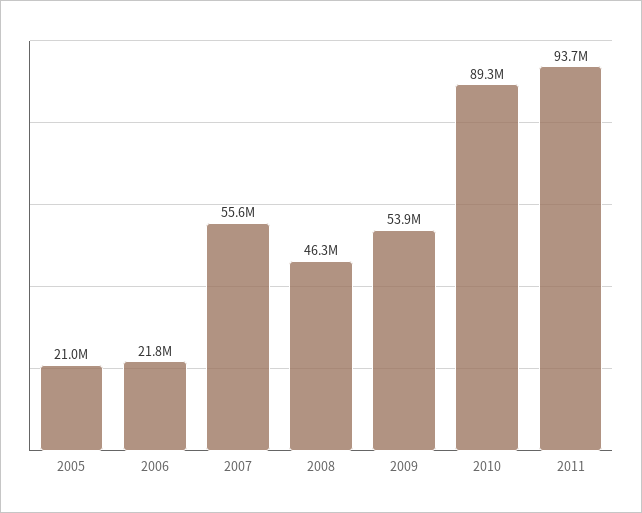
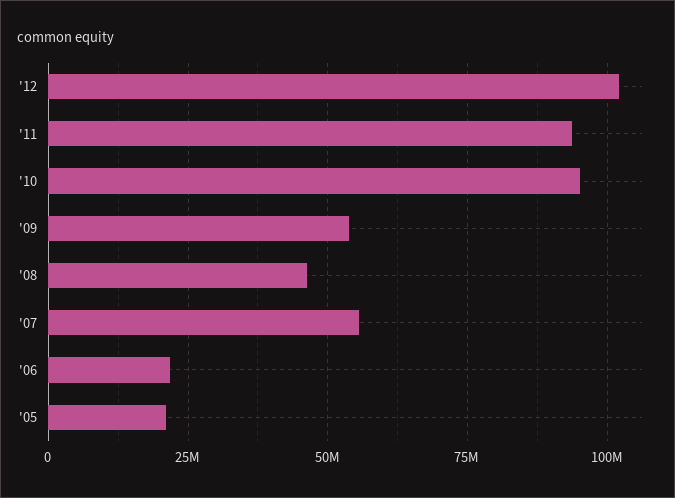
2010: 89300000 -> 95000000
'12: none -> 102500000

